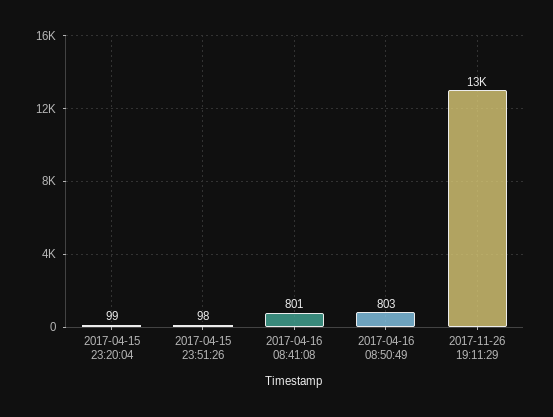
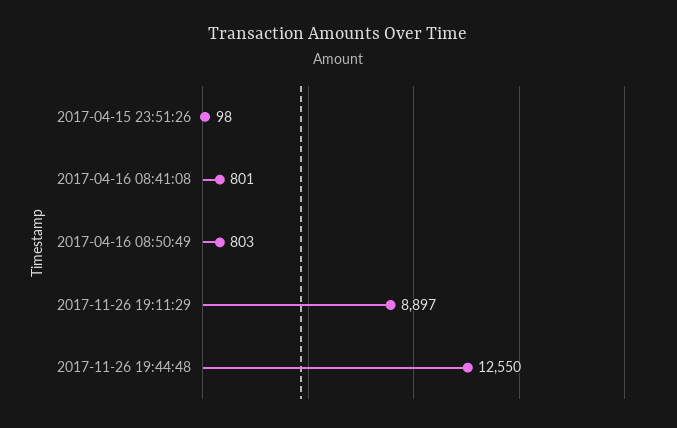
2017-04-15 23:20:04: 99 -> none
2017-11-26 19:11:29: 13000 -> 8897
2017-11-26 19:44:48: none -> 12550

